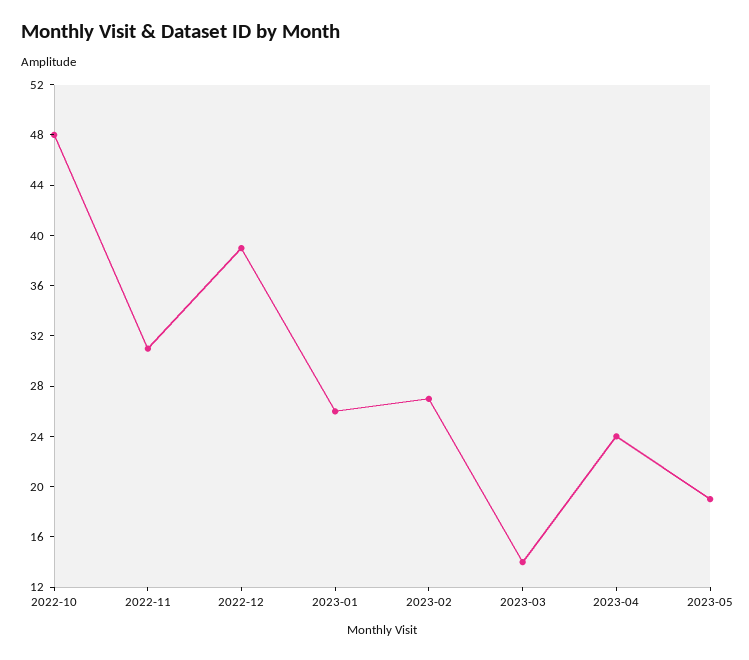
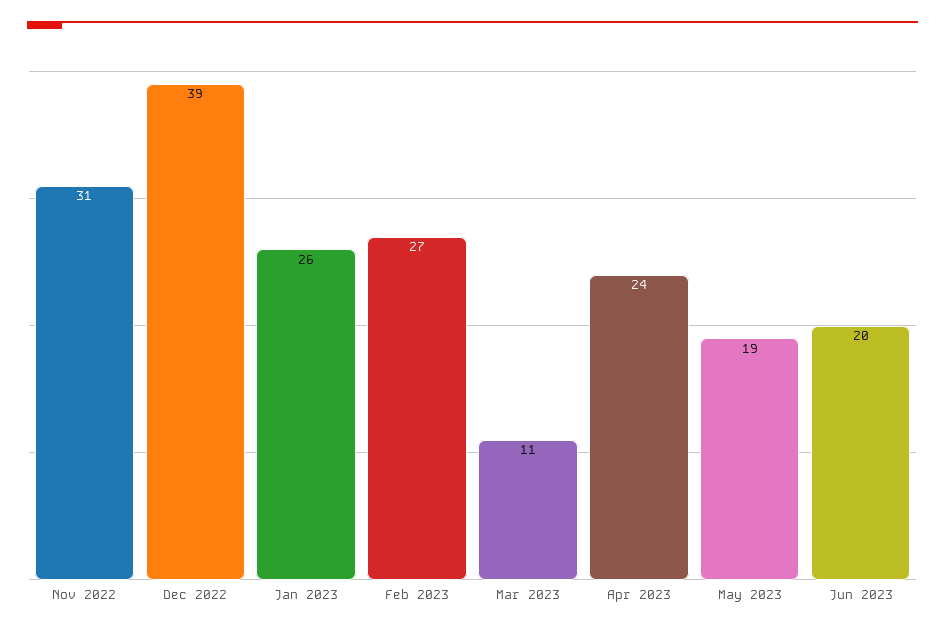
2022-10: 48 -> none
2023-03: 14 -> 11
Jun 2023: none -> 20

